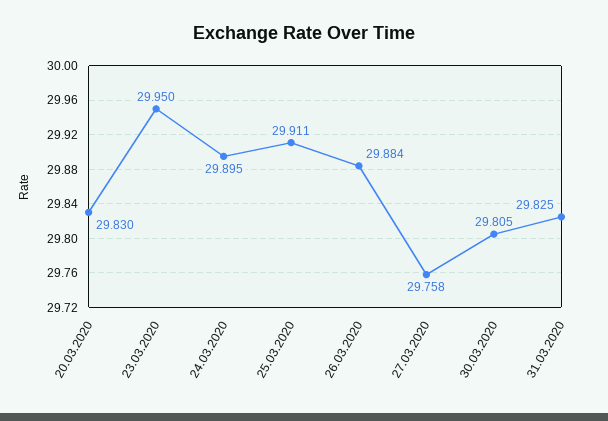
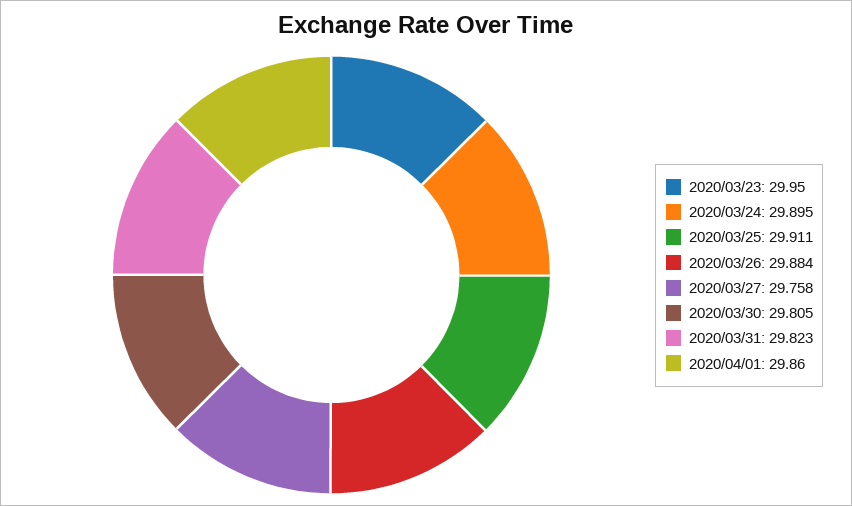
20.03.2020: 29.83 -> none
31.03.2020: 29.825 -> 29.823
2020/04/01: none -> 29.86

